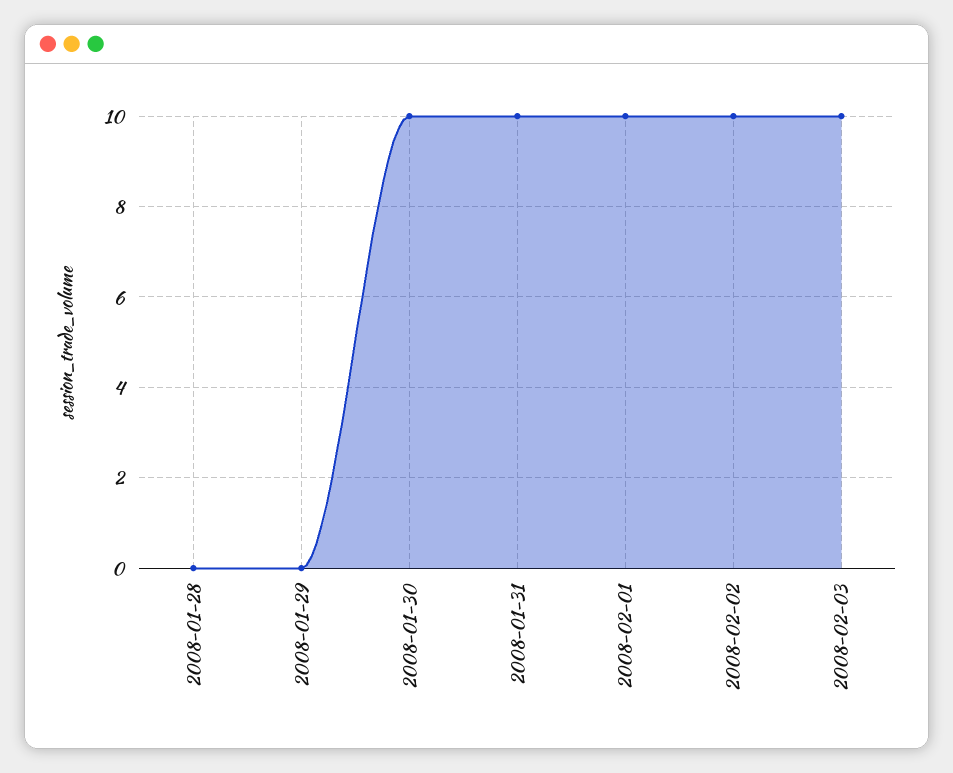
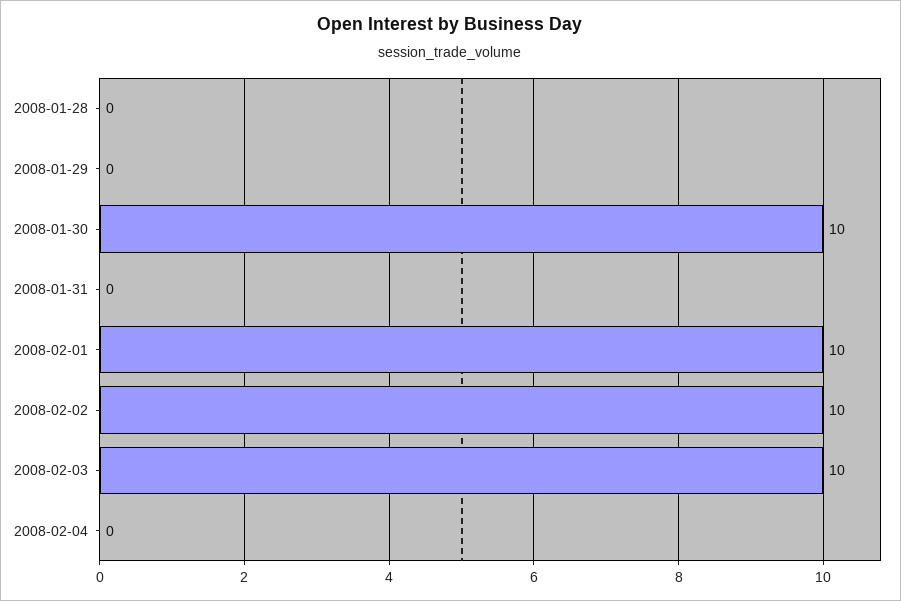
2008-01-31: 10 -> 0
2008-02-04: none -> 0

